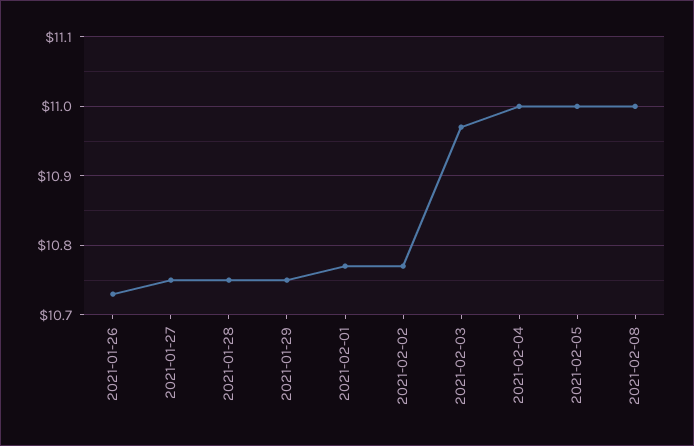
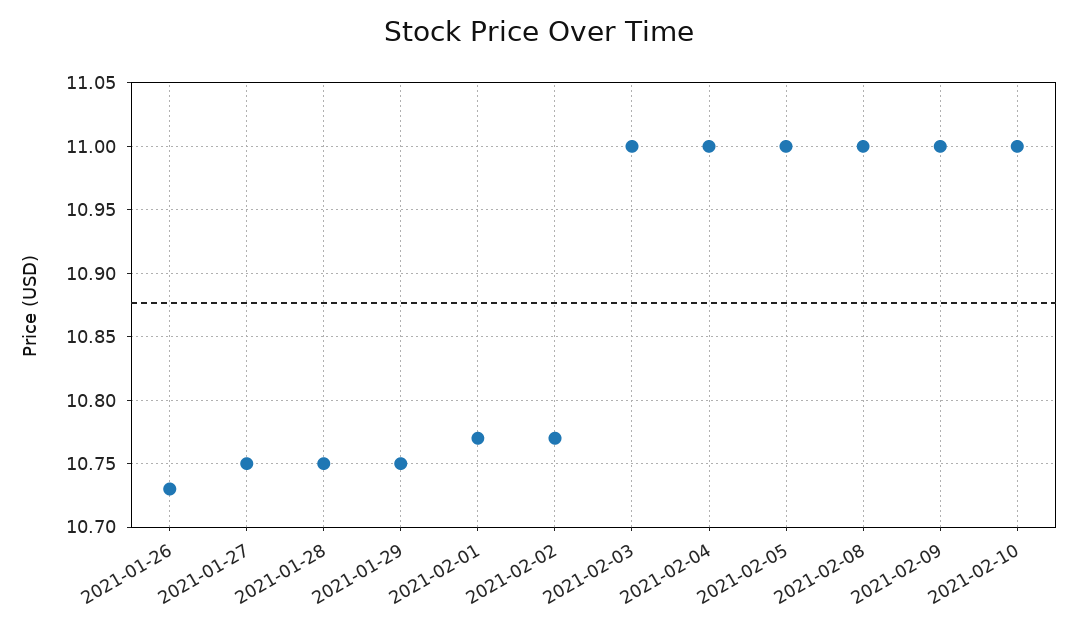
2021-02-03: 10.97 -> 11
2021-02-09: none -> 11
2021-02-10: none -> 11

